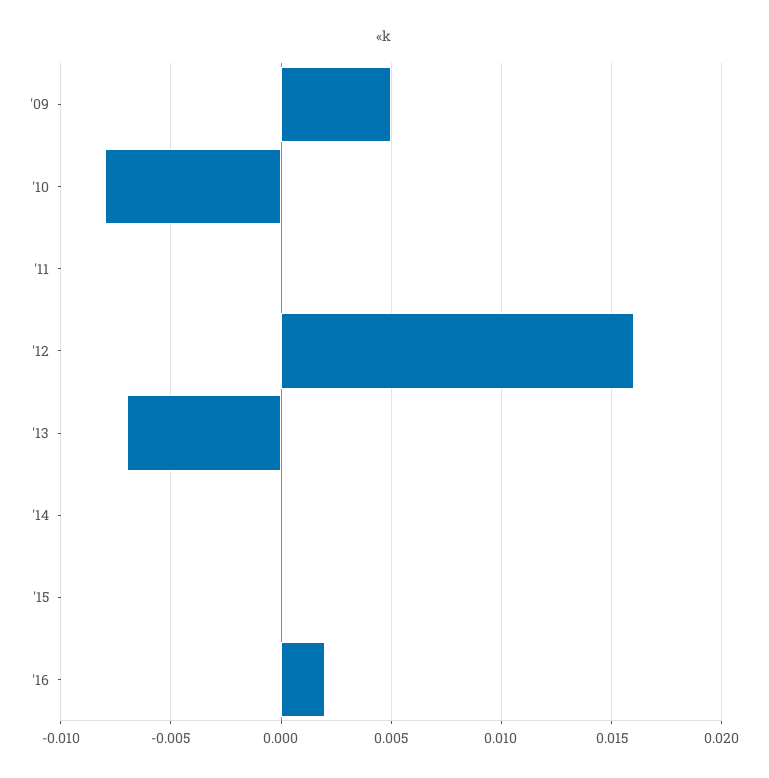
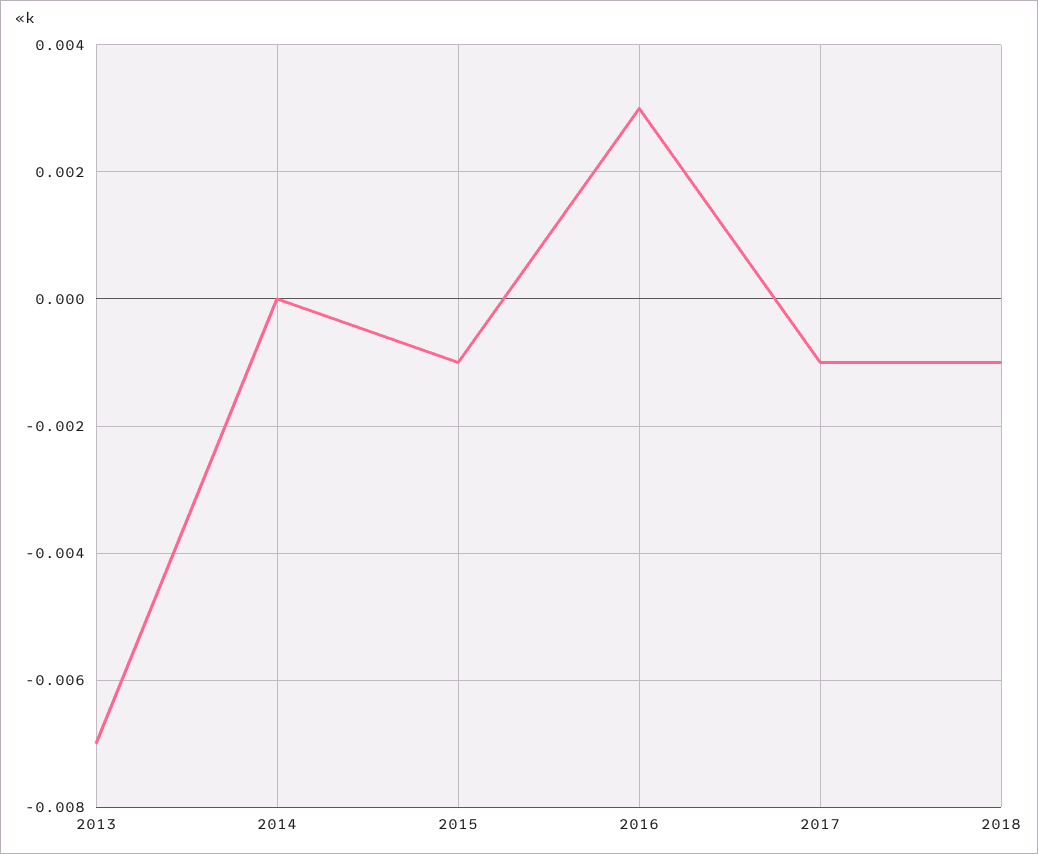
'09: 0.005 -> none
'10: -0.008 -> none
'11: 0 -> none
'12: 0.016 -> none
'15: 0 -> -0.001
'16: 0.002 -> 0.003
2017: none -> -0.001
2018: none -> -0.001

